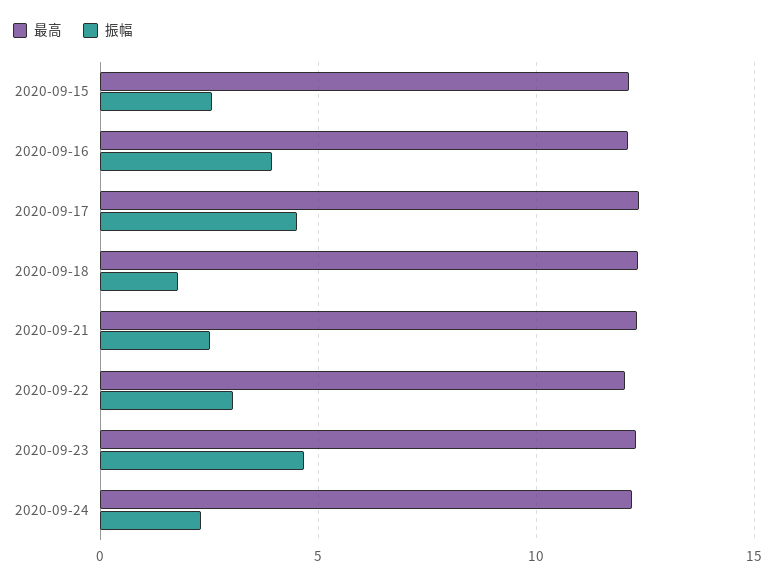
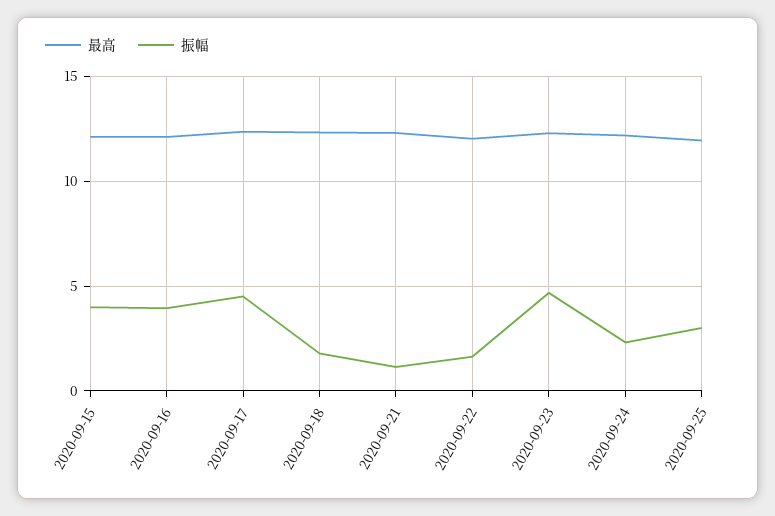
振幅, 2020-09-15: 2.5 -> 4
振幅, 2020-09-21: 2.5 -> 1
振幅, 2020-09-22: 3 -> 1.5
最高, 2020-09-25: none -> 12
振幅, 2020-09-25: none -> 3

